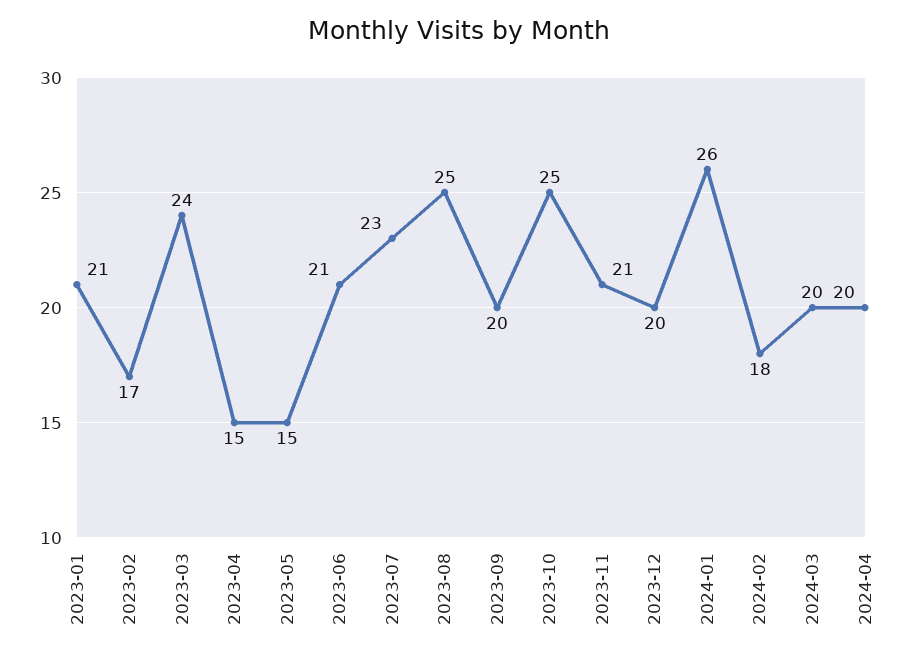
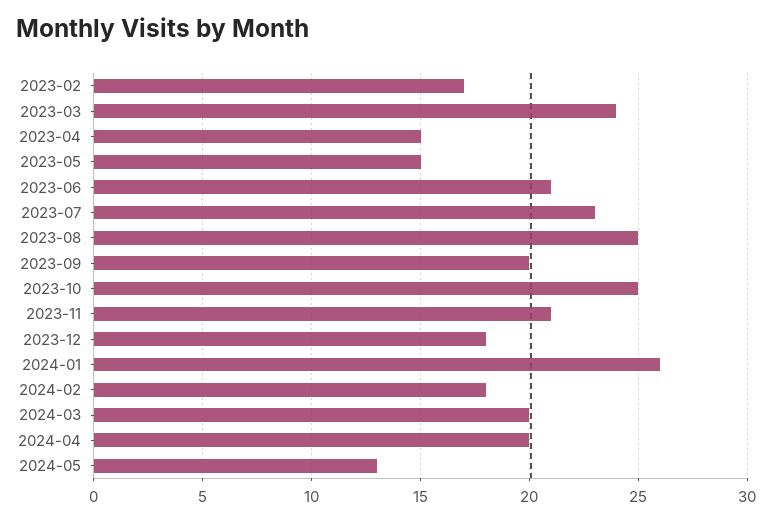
2023-01: 21 -> none
2023-12: 20 -> 18
2024-05: none -> 13

